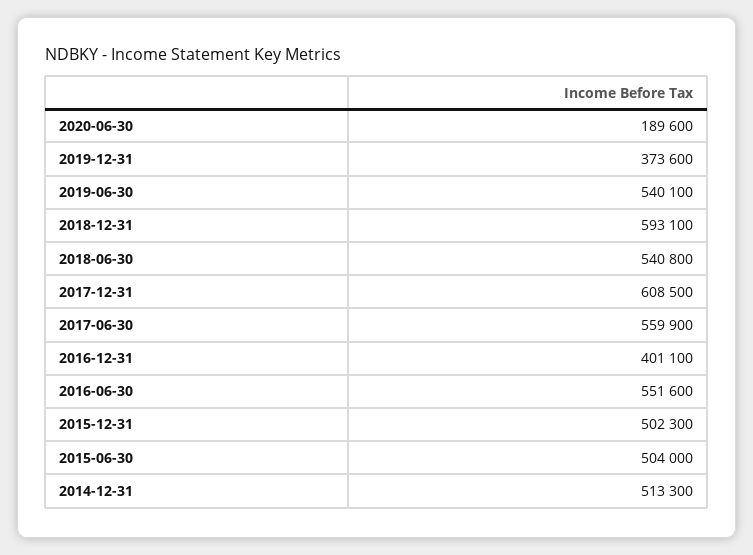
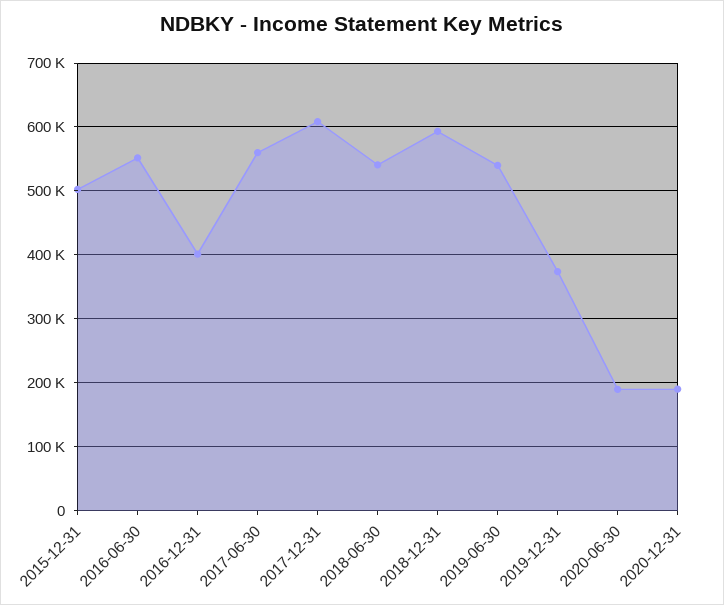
2015-06-30: 504000 -> none
2014-12-31: 513300 -> none
2020-12-31: none -> 190000

